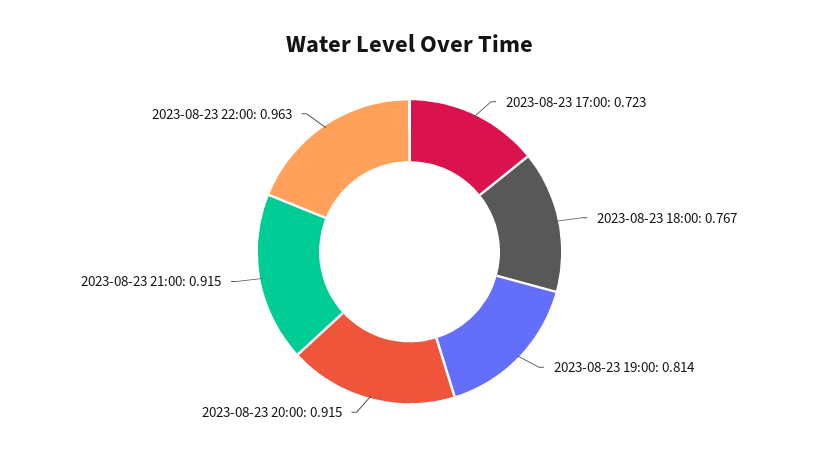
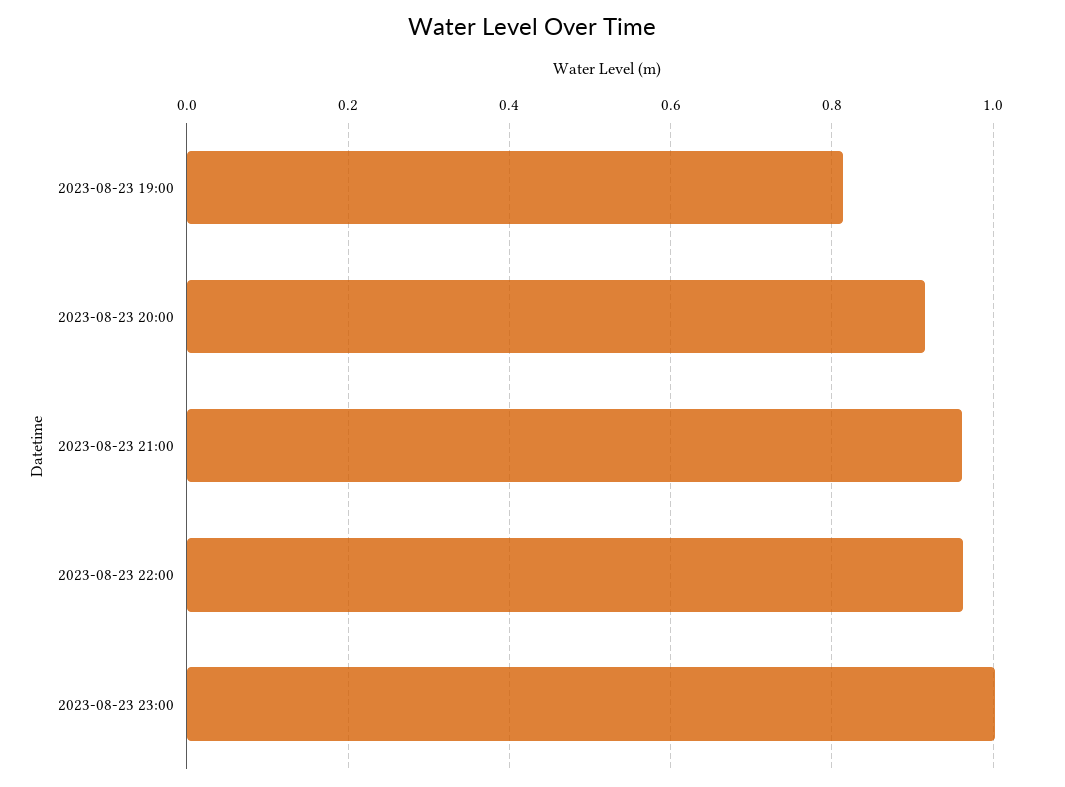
2023-08-23 17:00: 0.723 -> none
2023-08-23 18:00: 0.767 -> none
2023-08-23 21:00: 0.915 -> 0.96
2023-08-23 23:00: none -> 1

